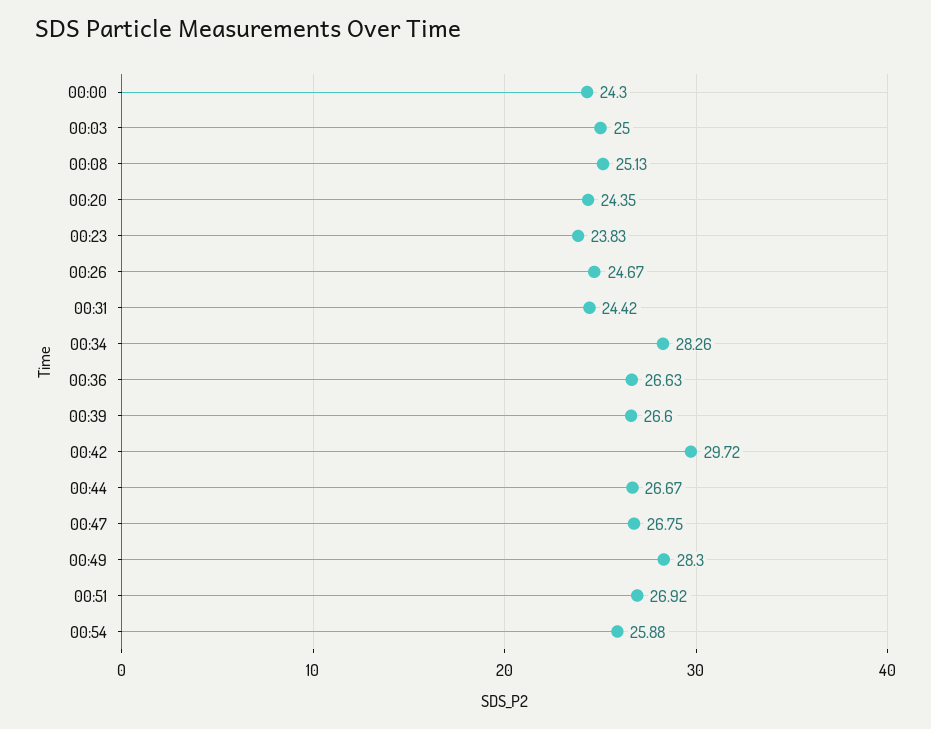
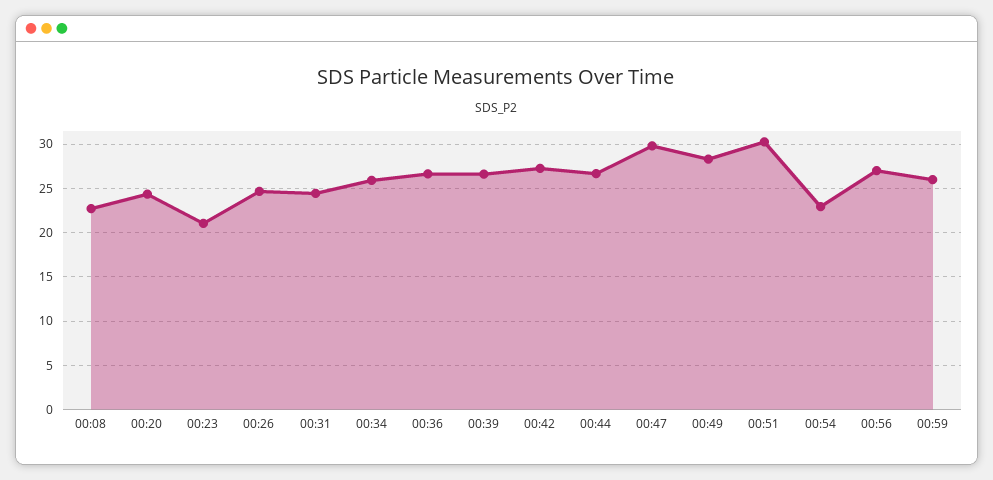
00:00: 24.3 -> none
00:03: 25 -> none
00:08: 25.13 -> 23
00:23: 23.83 -> 21
00:34: 28.26 -> 26
00:42: 29.72 -> 27
00:47: 26.75 -> 30
00:51: 26.92 -> 30
00:54: 25.88 -> 23
00:56: none -> 27
00:59: none -> 26

